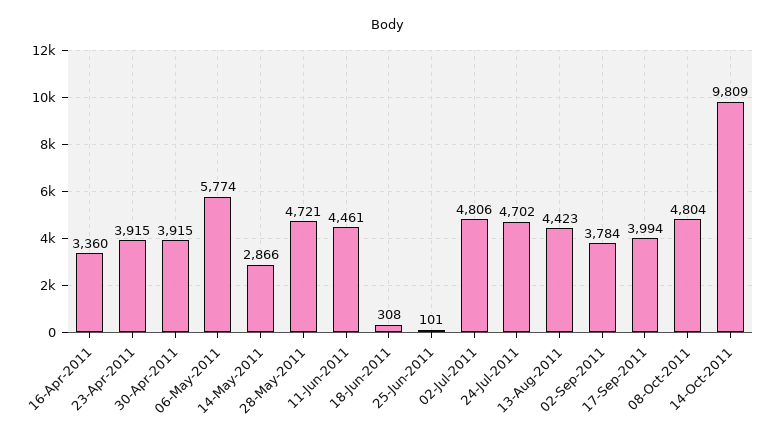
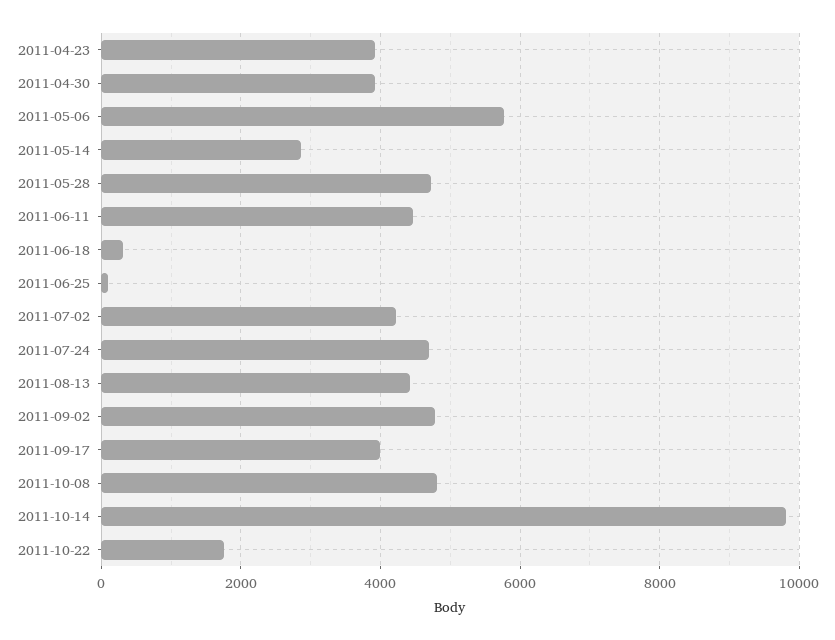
16-Apr-2011: 3360 -> none
02-Jul-2011: 4806 -> 4200
02-Sep-2011: 3784 -> 4800
2011-10-22: none -> 1800

